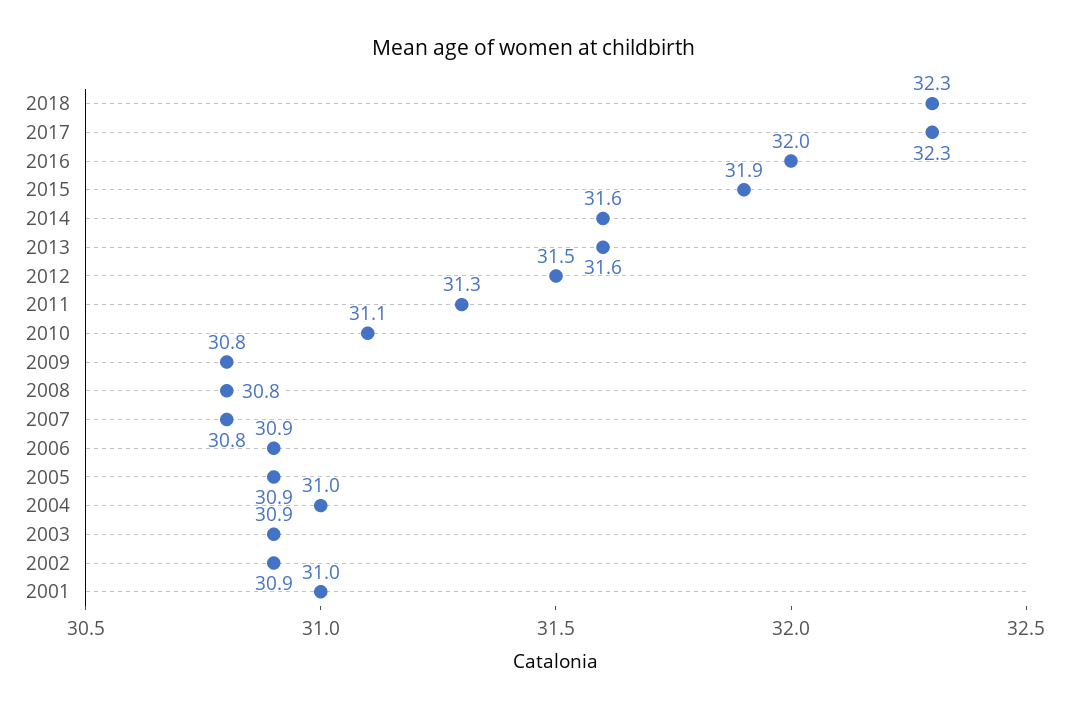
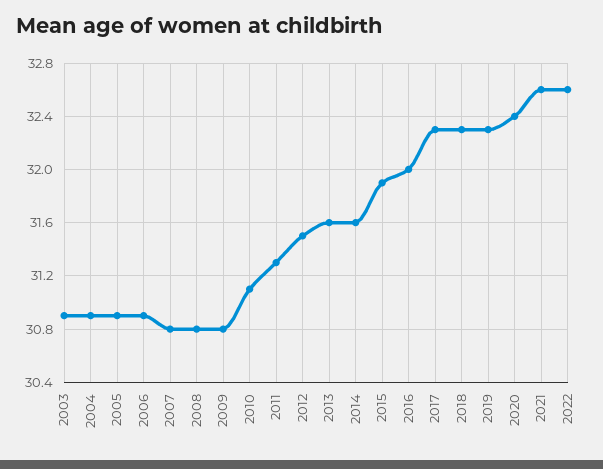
2004: 31 -> 30.9
2002: 30.9 -> none
2001: 31 -> none
2019: none -> 32.3
2020: none -> 32.4
2021: none -> 32.6
2022: none -> 32.6

